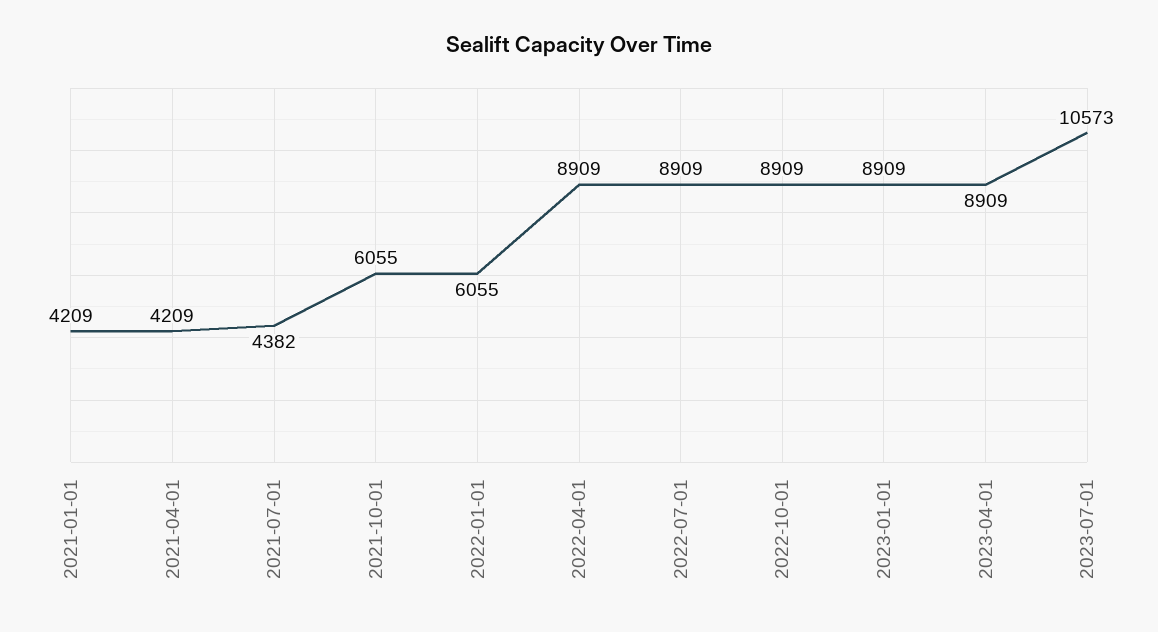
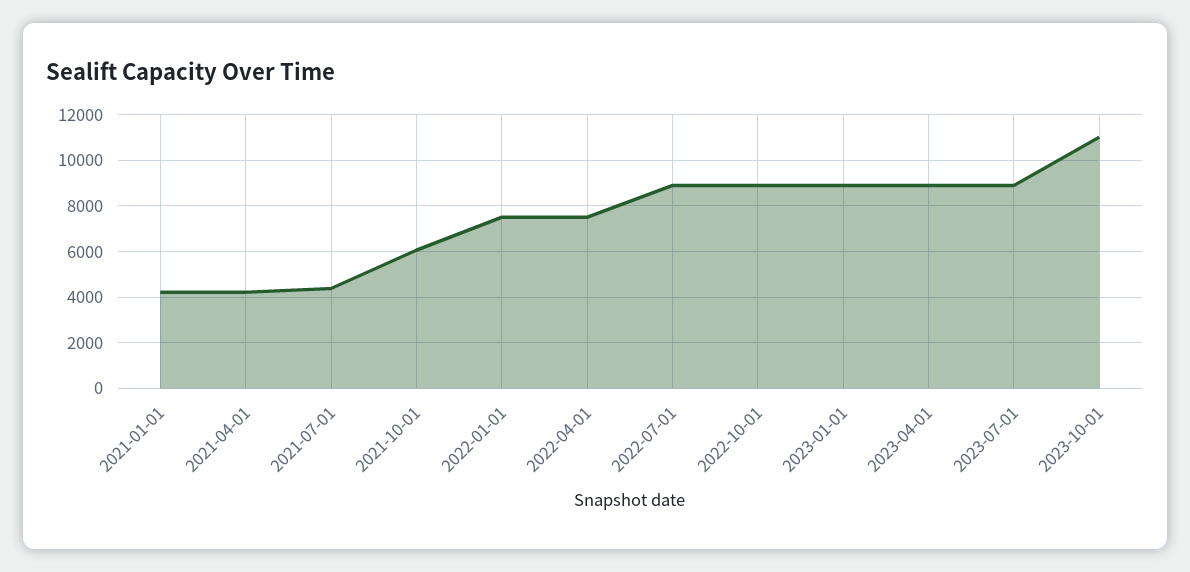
2022-01-01: 6055 -> 7500
2022-04-01: 8909 -> 7500
2023-07-01: 10573 -> 9000
2023-10-01: none -> 11000

